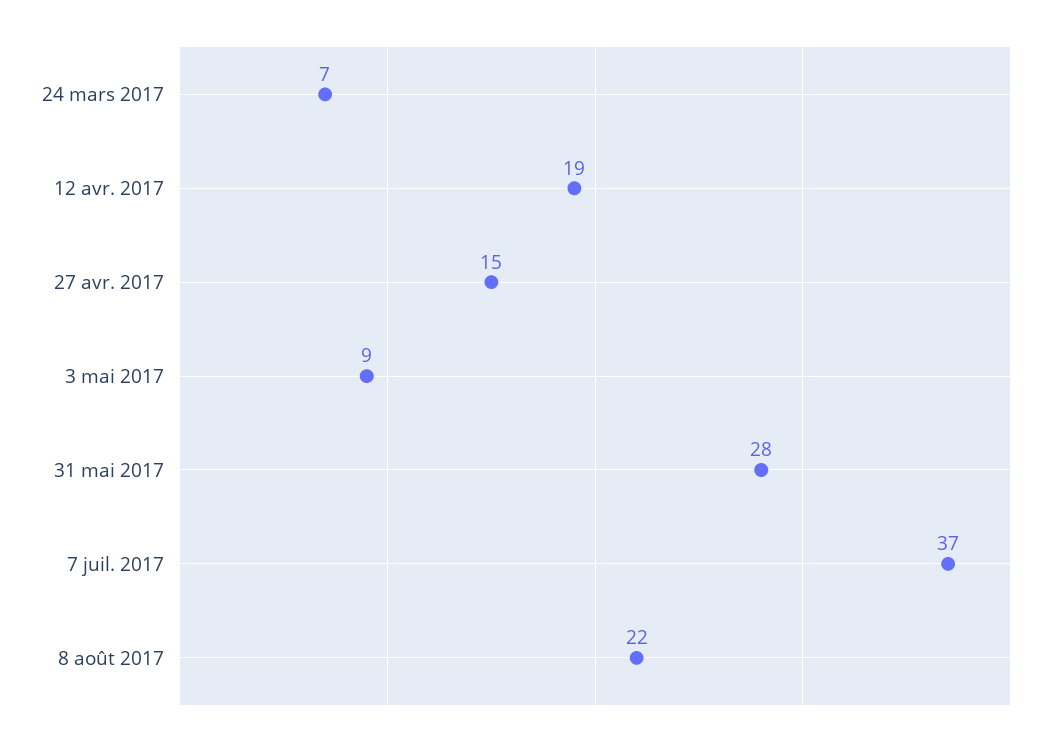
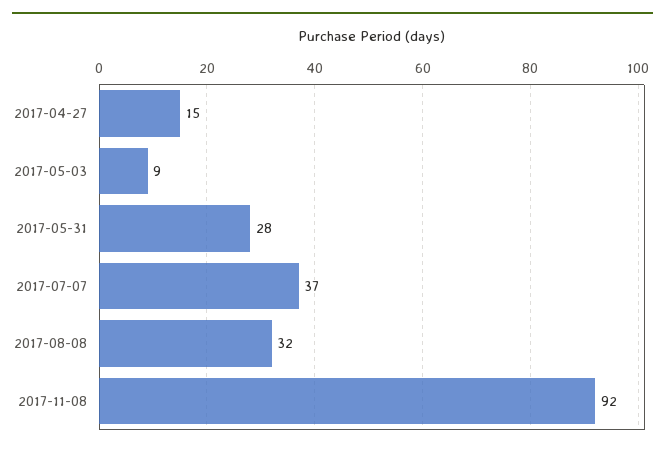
24 mars 2017: 7 -> none
12 avr. 2017: 19 -> none
8 août 2017: 22 -> 32
2017-11-08: none -> 92

